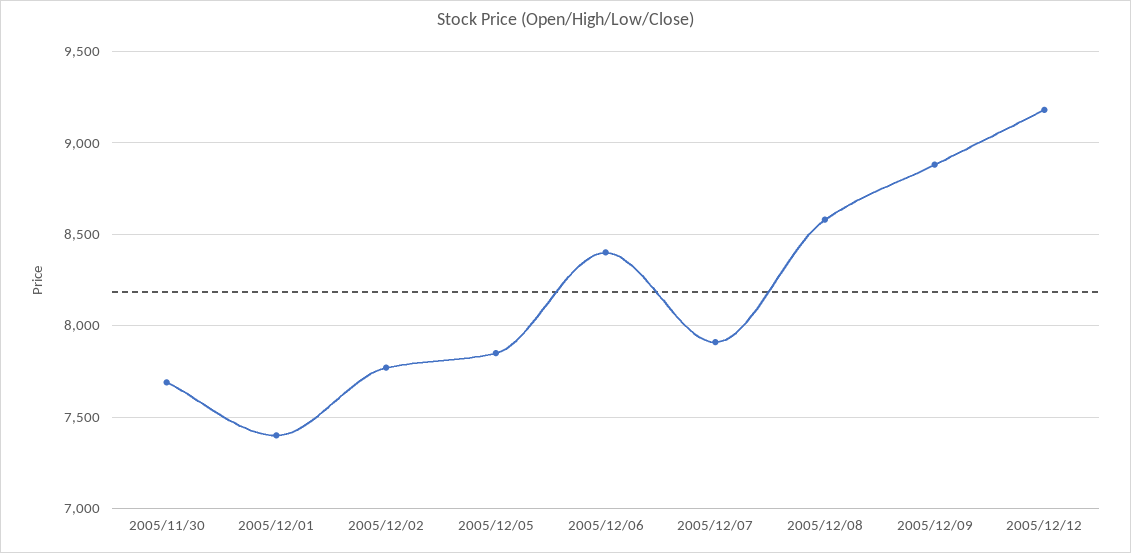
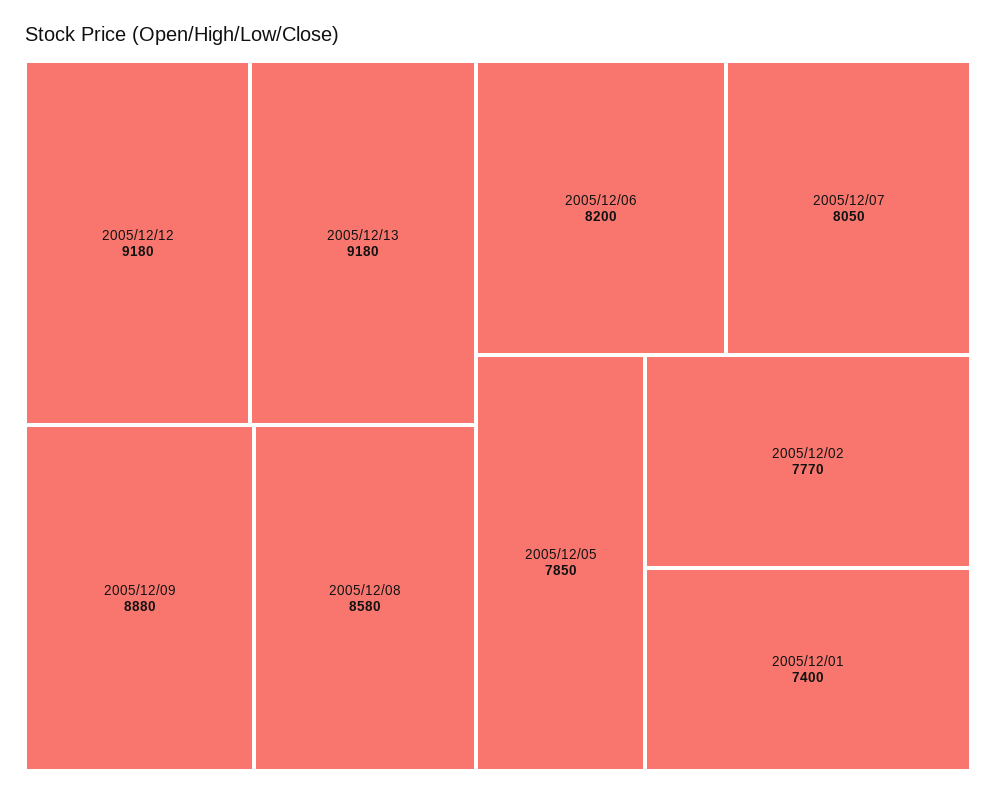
2005/11/30: 7700 -> none
2005/12/06: 8400 -> 8200
2005/12/07: 7900 -> 8050
2005/12/13: none -> 9180

